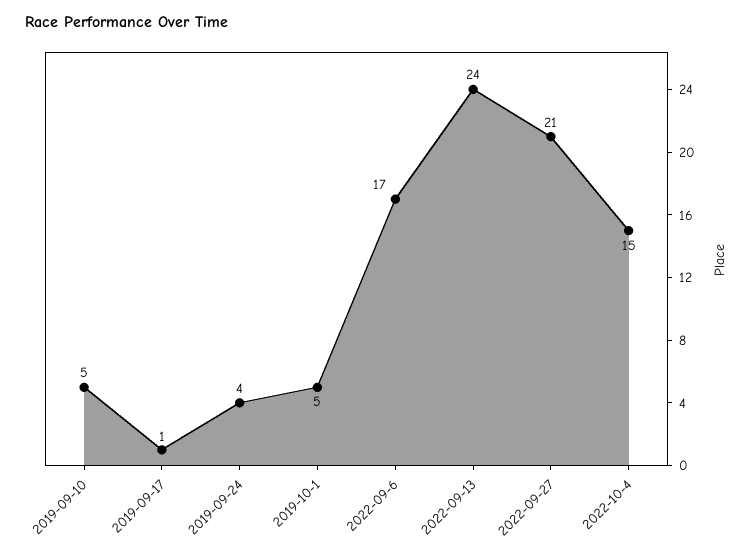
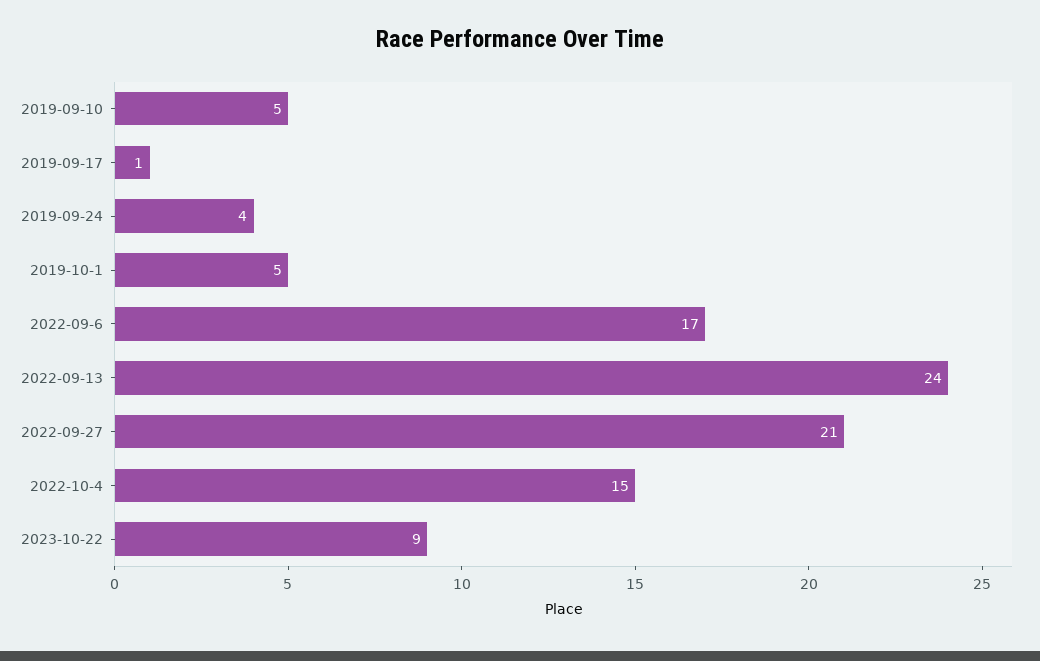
2023-10-22: none -> 9

